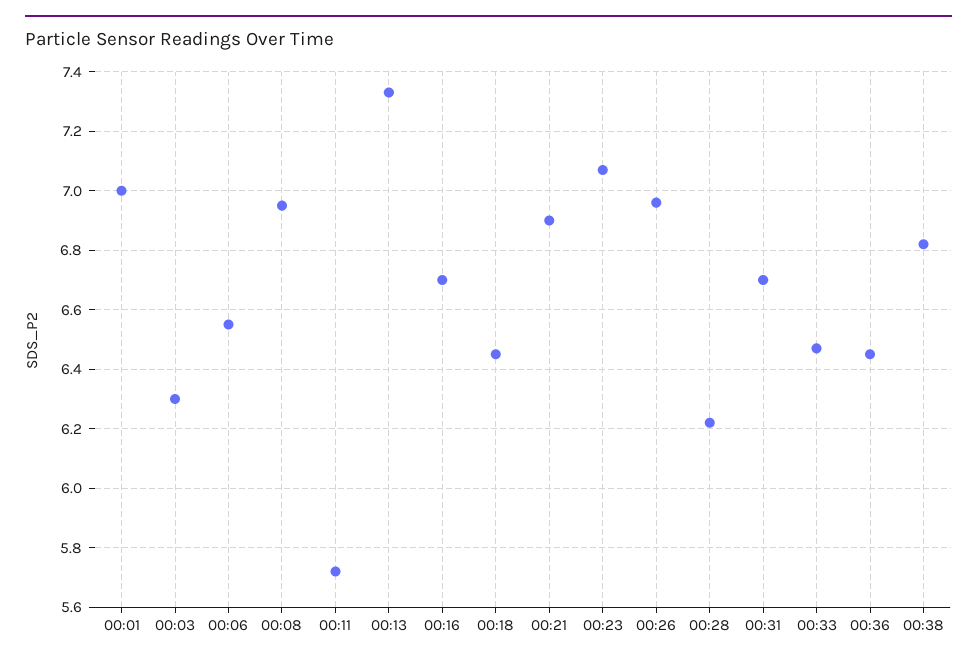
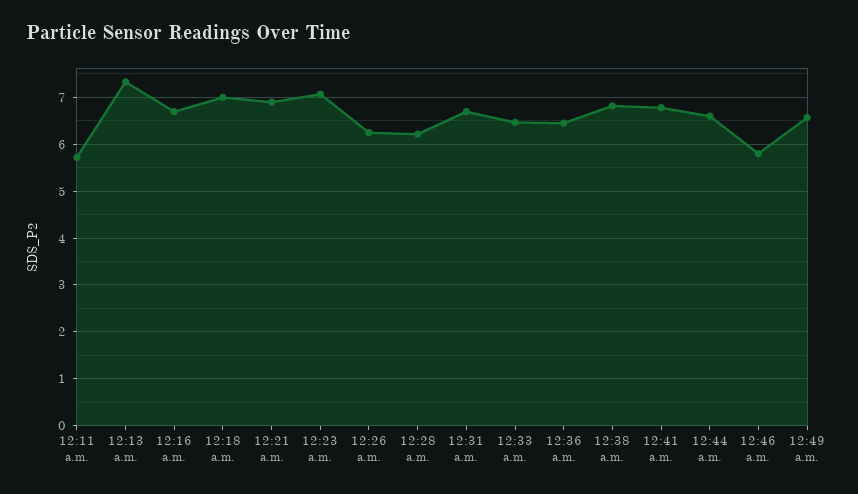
00:01: 7 -> none
00:03: 6.3 -> none
00:06: 6.55 -> none
00:08: 6.95 -> none
00:18: 6.45 -> 7
00:26: 6.95 -> 6.2
12:41 a.m.: none -> 6.8
12:44 a.m.: none -> 6.6
12:46 a.m.: none -> 5.8
12:49 a.m.: none -> 6.6

